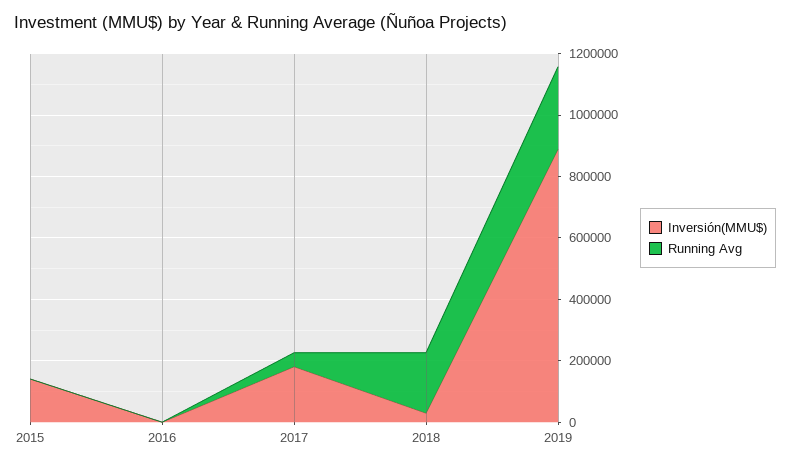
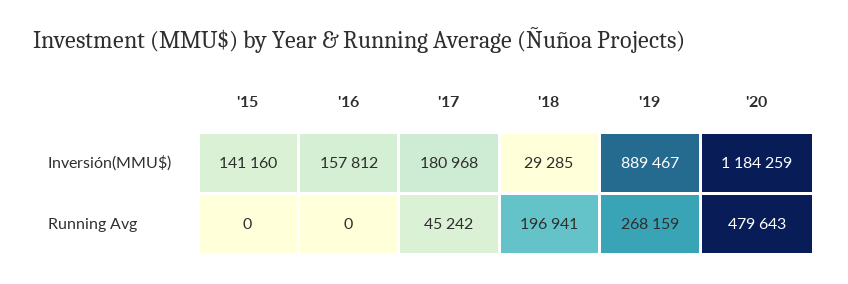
Inversión(MMU$), 2016: 0 -> 157812
Inversión(MMU$), '20: none -> 1184259
Running Avg, '20: none -> 479643

